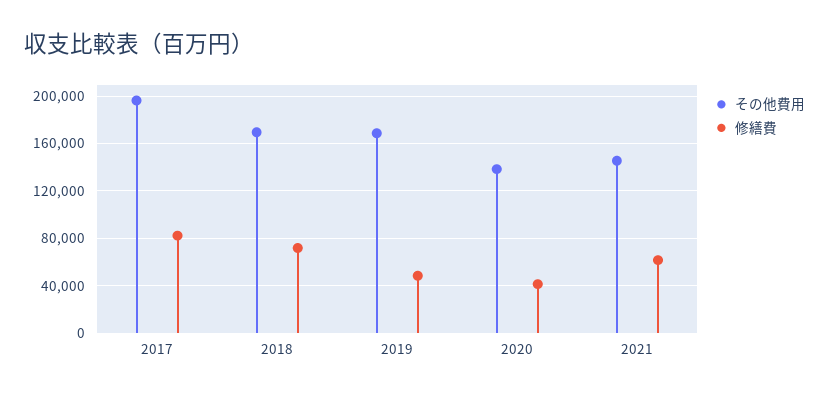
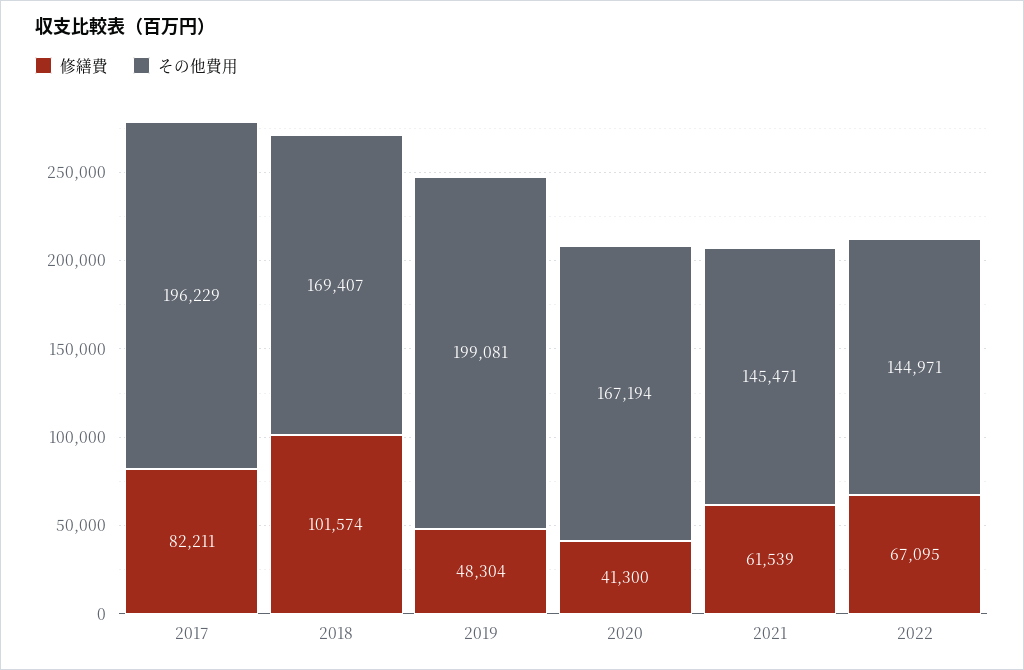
修繕費, 2018: 70000 -> 101574
その他費用, 2019: 170000 -> 199081
その他費用, 2020: 140000 -> 167194
修繕費, 2022: none -> 67095
その他費用, 2022: none -> 144971

